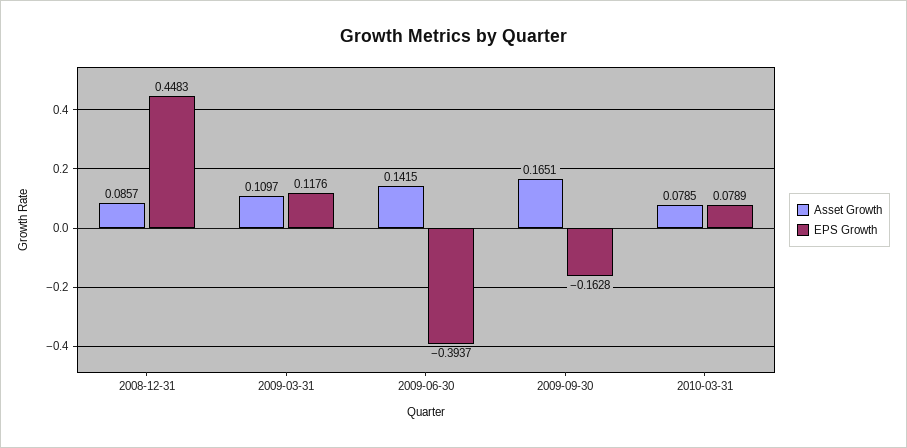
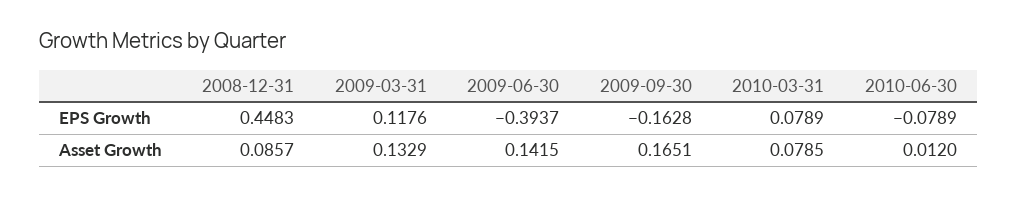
Asset Growth, 2009-03-31: 0.1097 -> 0.1329
EPS Growth, 2010-06-30: none -> -0.0789
Asset Growth, 2010-06-30: none -> 0.012

